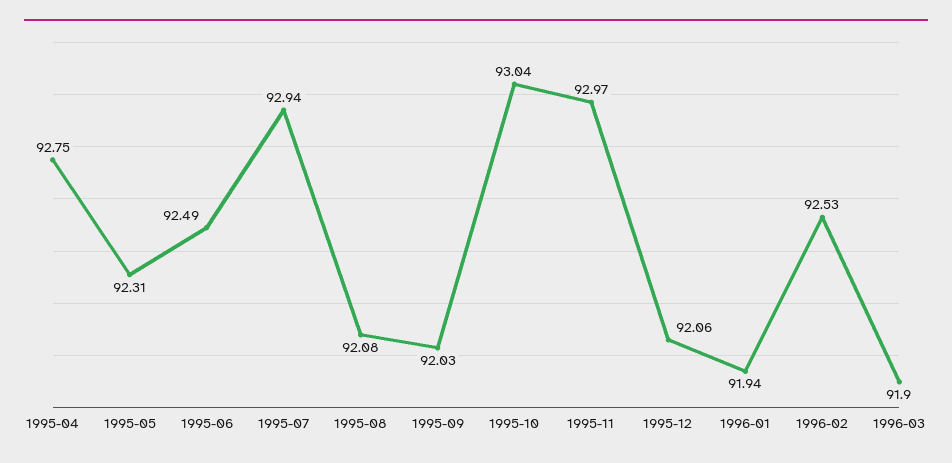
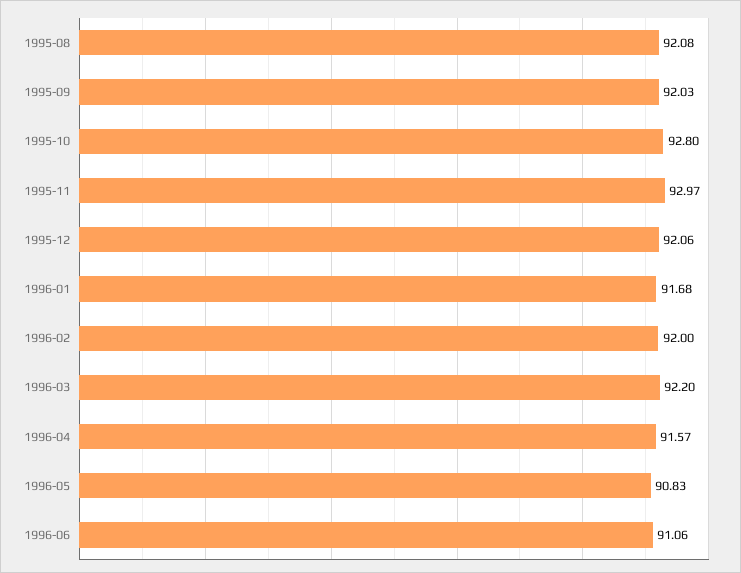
1995-04: 92.75 -> none
1995-05: 92.31 -> none
1995-06: 92.49 -> none
1995-07: 92.94 -> none
1995-10: 93.04 -> 92.8
1996-01: 91.94 -> 91.68
1996-02: 92.53 -> 92
1996-03: 91.9 -> 92.2
1996-04: none -> 91.57
1996-05: none -> 90.83
1996-06: none -> 91.06

